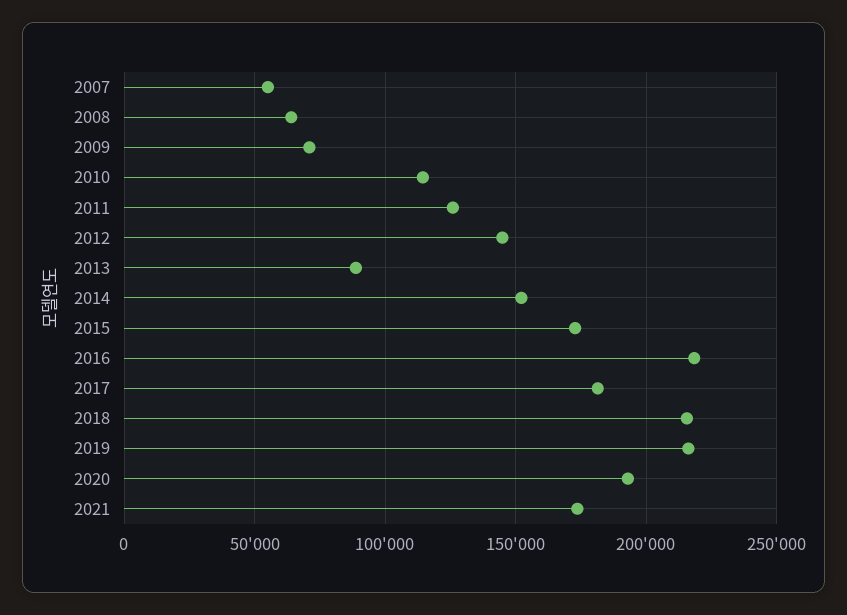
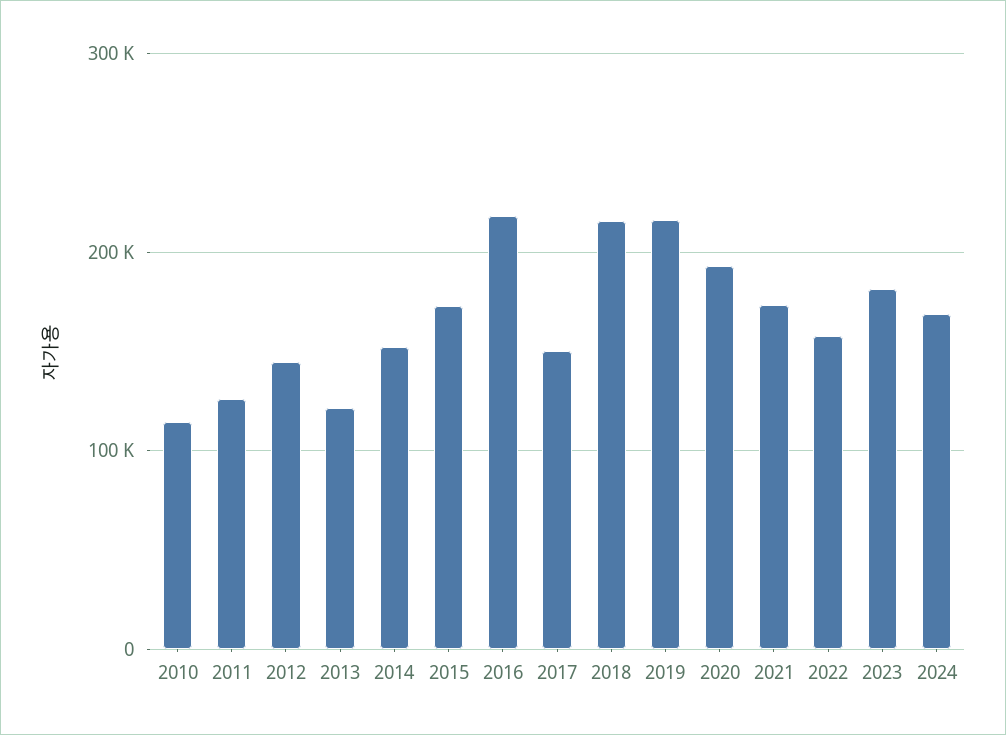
2007: 55000 -> none
2008: 65000 -> none
2009: 70000 -> none
2013: 90000 -> 120000
2017: 180000 -> 150000
2022: none -> 160000
2023: none -> 180000
2024: none -> 170000

